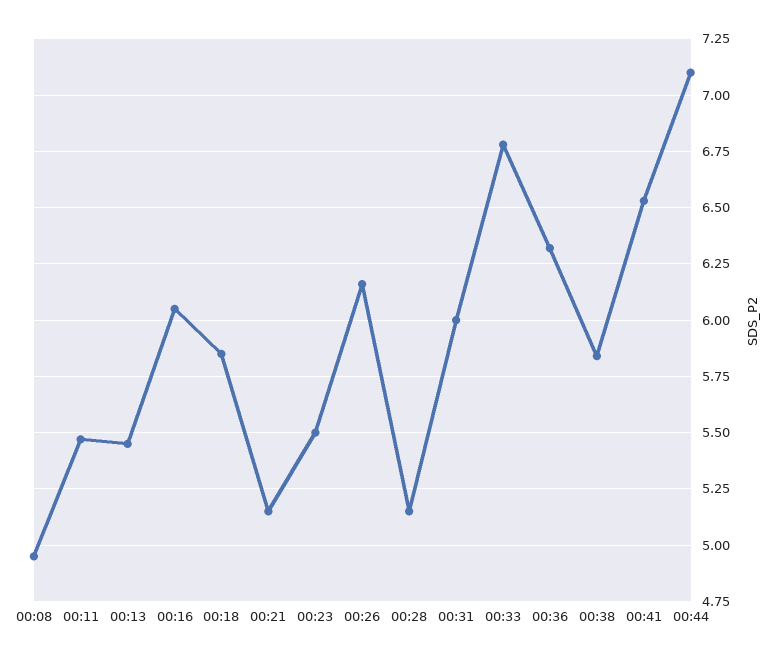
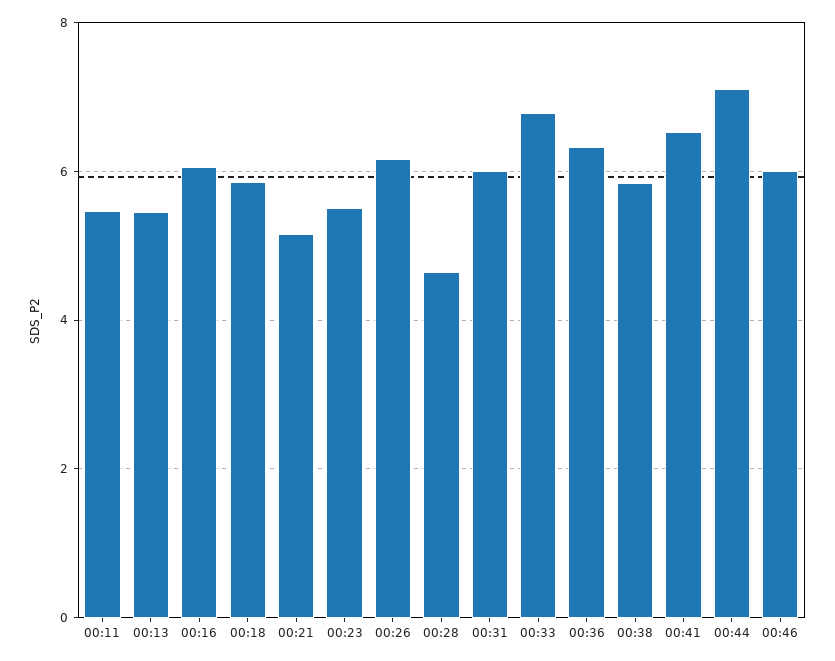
00:08: 4.95 -> none
00:28: 5.15 -> 4.6
00:46: none -> 6

